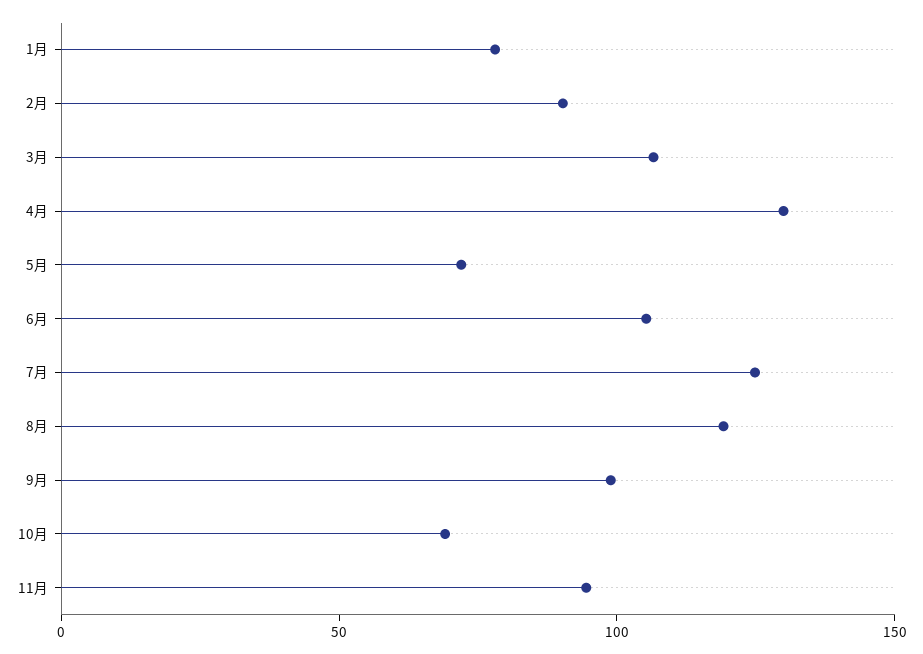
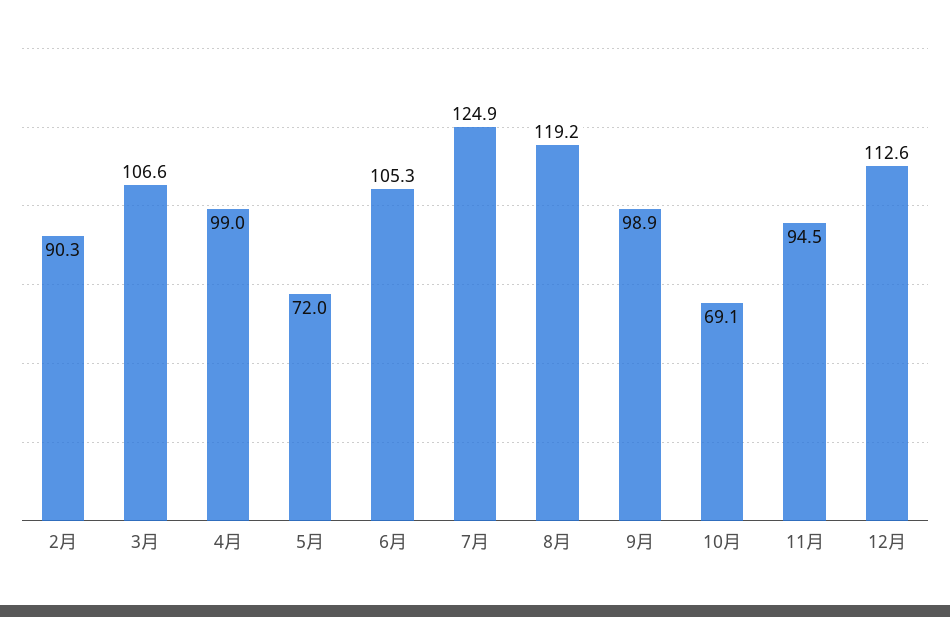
1月: 80 -> none
4月: 130 -> 99
12月: none -> 112.6

